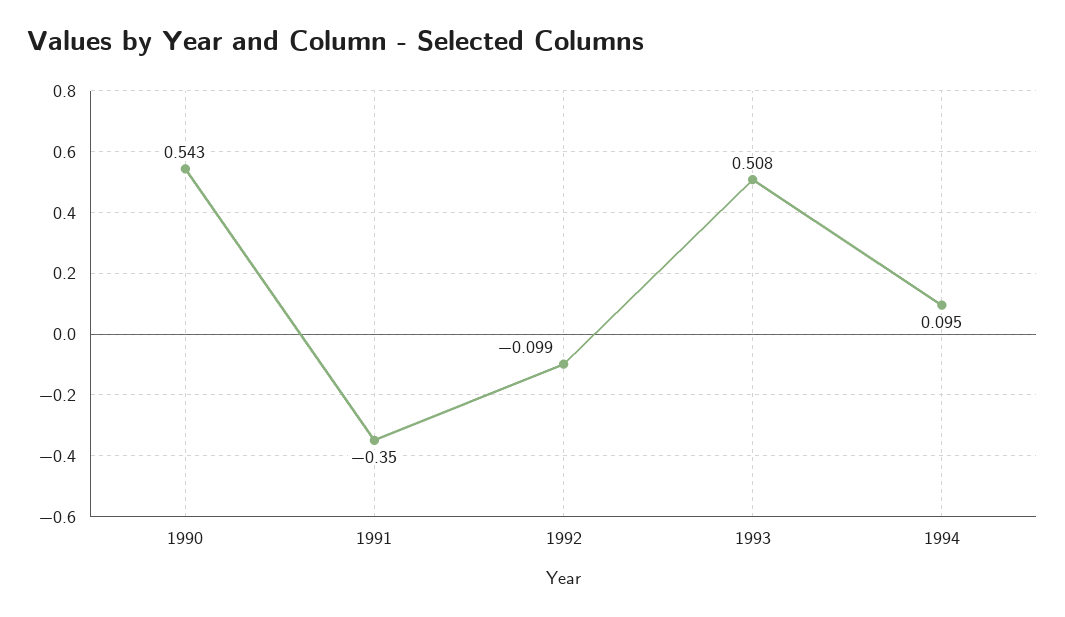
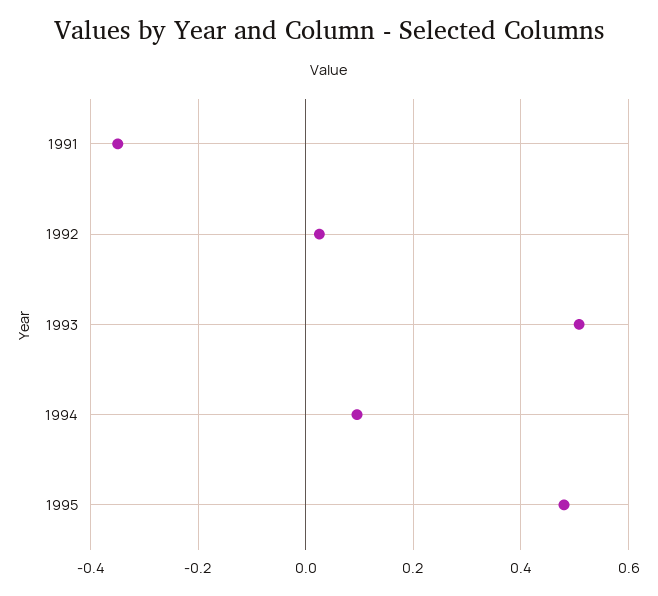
1990: 0.543 -> none
1992: -0.099 -> 0.02
1995: none -> 0.48

